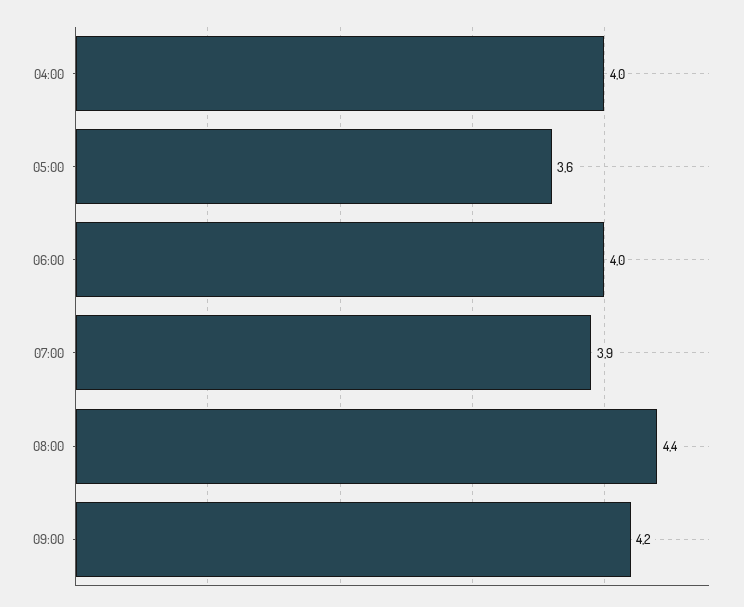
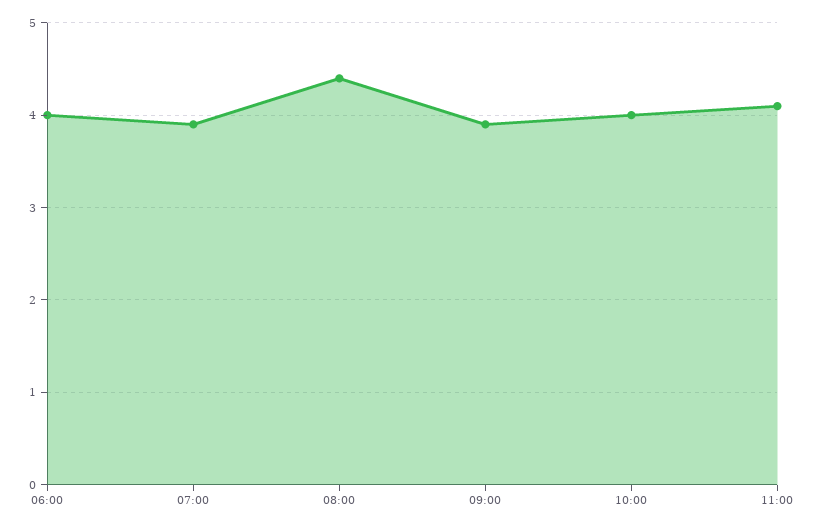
04:00: 4 -> none
05:00: 3.6 -> none
09:00: 4.2 -> 3.9
10:00: none -> 4
11:00: none -> 4.1

